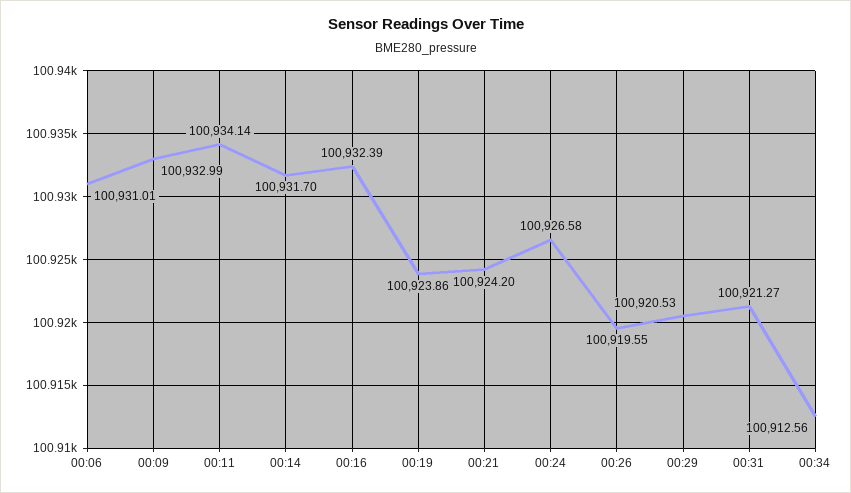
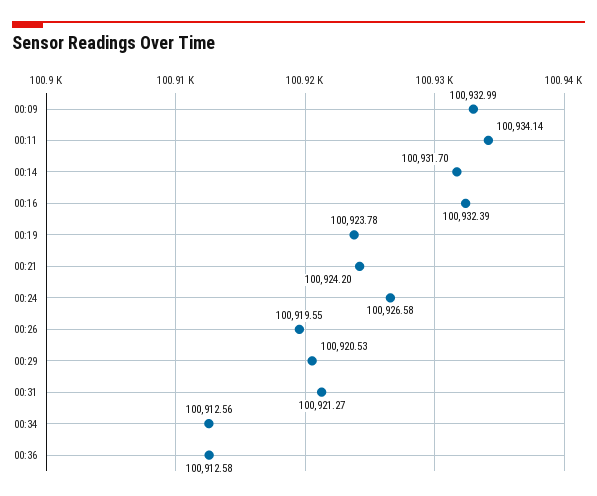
00:06: 100931.01 -> none
00:19: 100923.86 -> 100923.78
00:36: none -> 100912.58

